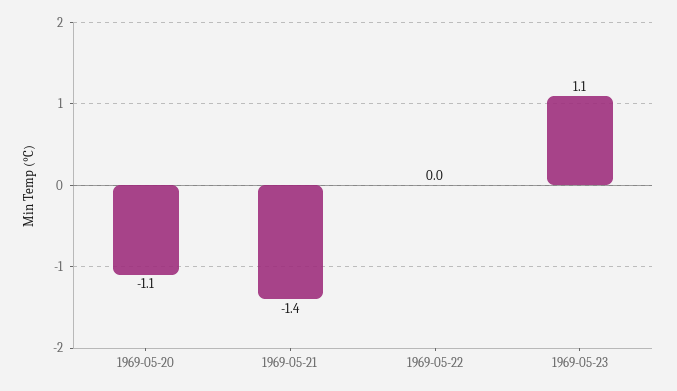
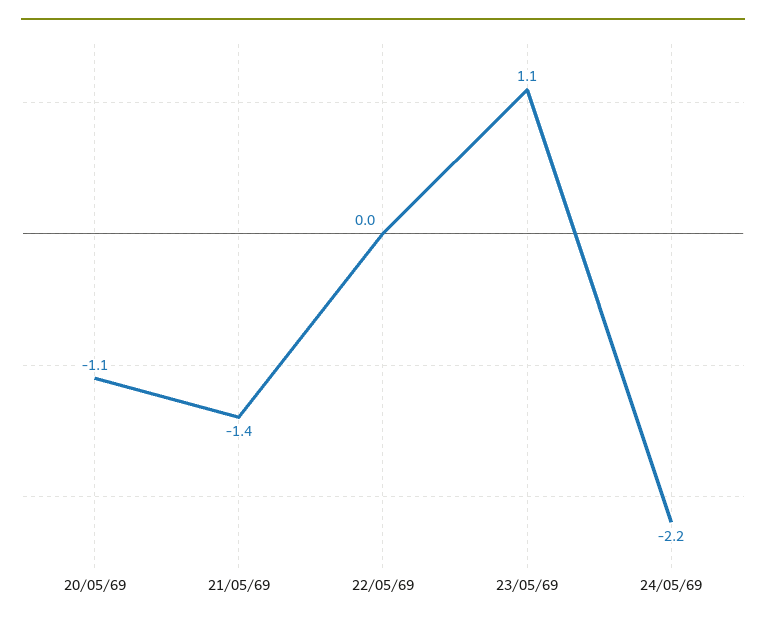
24/05/69: none -> -2.2

